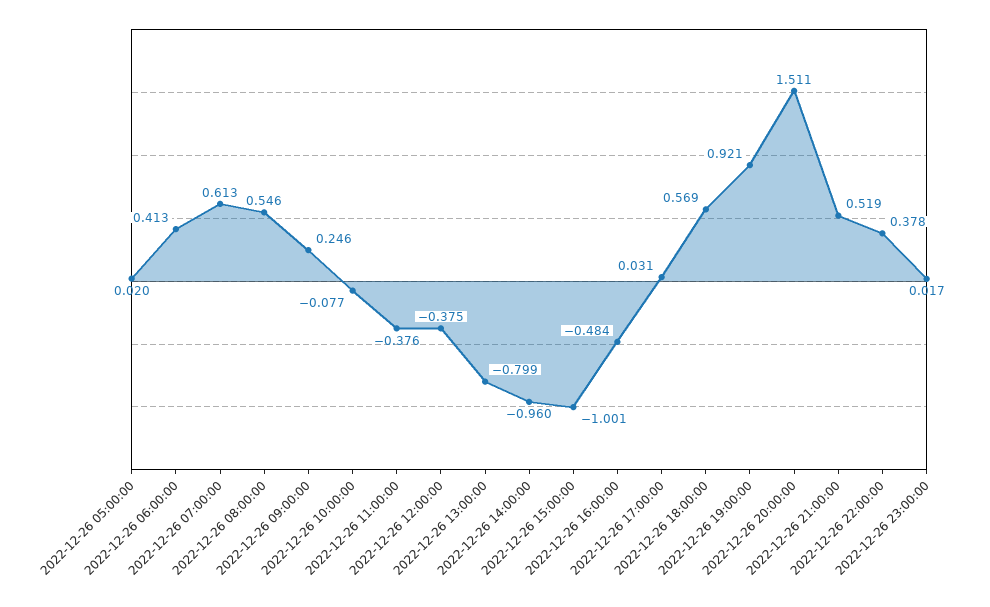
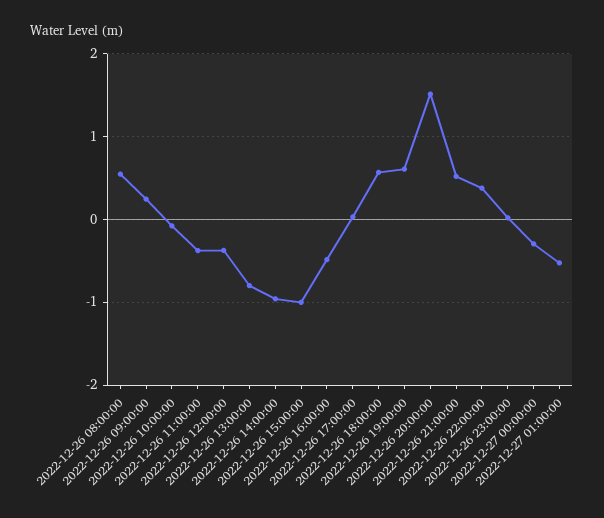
2022-12-26 05:00:00: 0.02 -> none
2022-12-26 06:00:00: 0.413 -> none
2022-12-26 07:00:00: 0.613 -> none
2022-12-26 19:00:00: 0.921 -> 0.6
2022-12-27 00:00:00: none -> -0.3
2022-12-27 01:00:00: none -> -0.5

